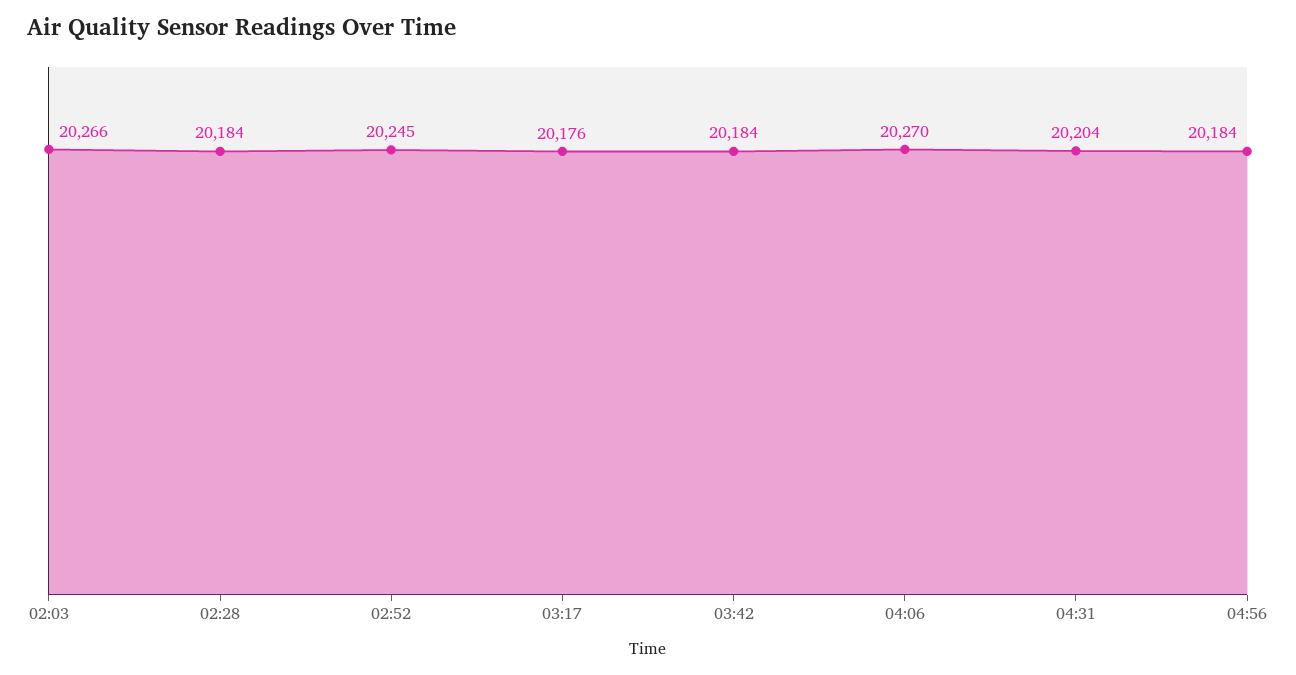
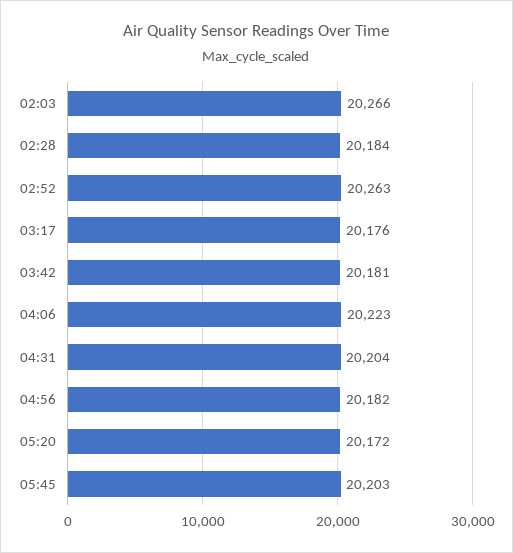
02:52: 20245 -> 20263
03:42: 20184 -> 20181
04:06: 20270 -> 20223
04:56: 20184 -> 20182
05:20: none -> 20172
05:45: none -> 20203

